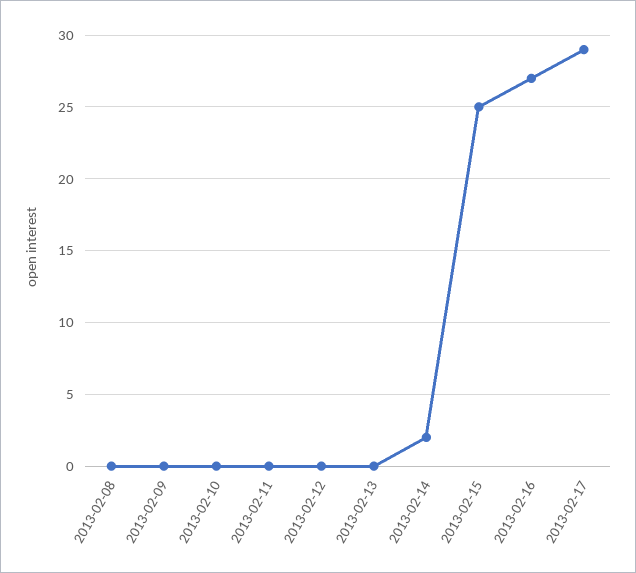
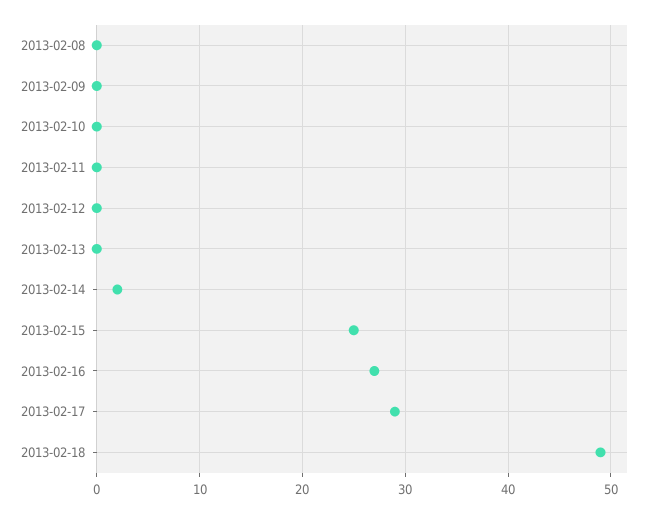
2013-02-18: none -> 49

